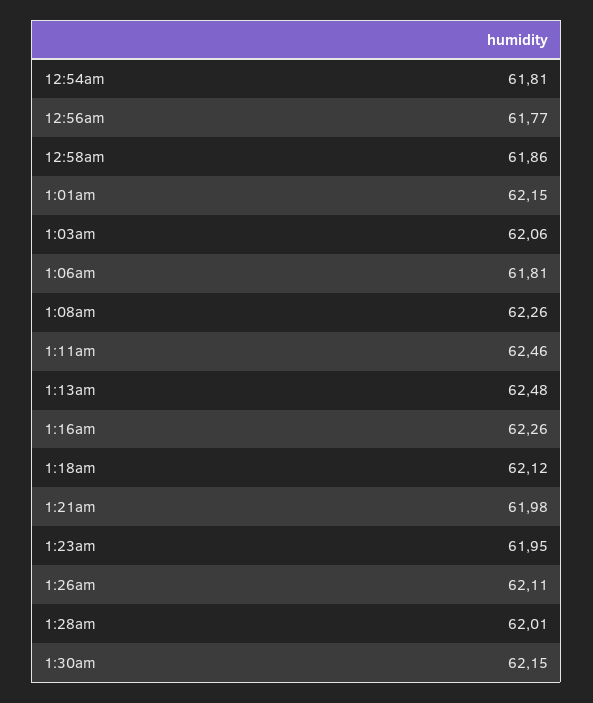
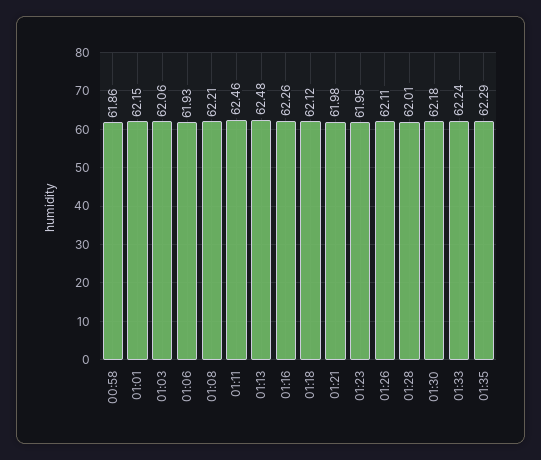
12:54am: 61.81 -> none
12:56am: 61.77 -> none
1:06am: 61.81 -> 61.93
1:08am: 62.26 -> 62.21
1:30am: 62.15 -> 62.18
01:33: none -> 62.24
01:35: none -> 62.29

